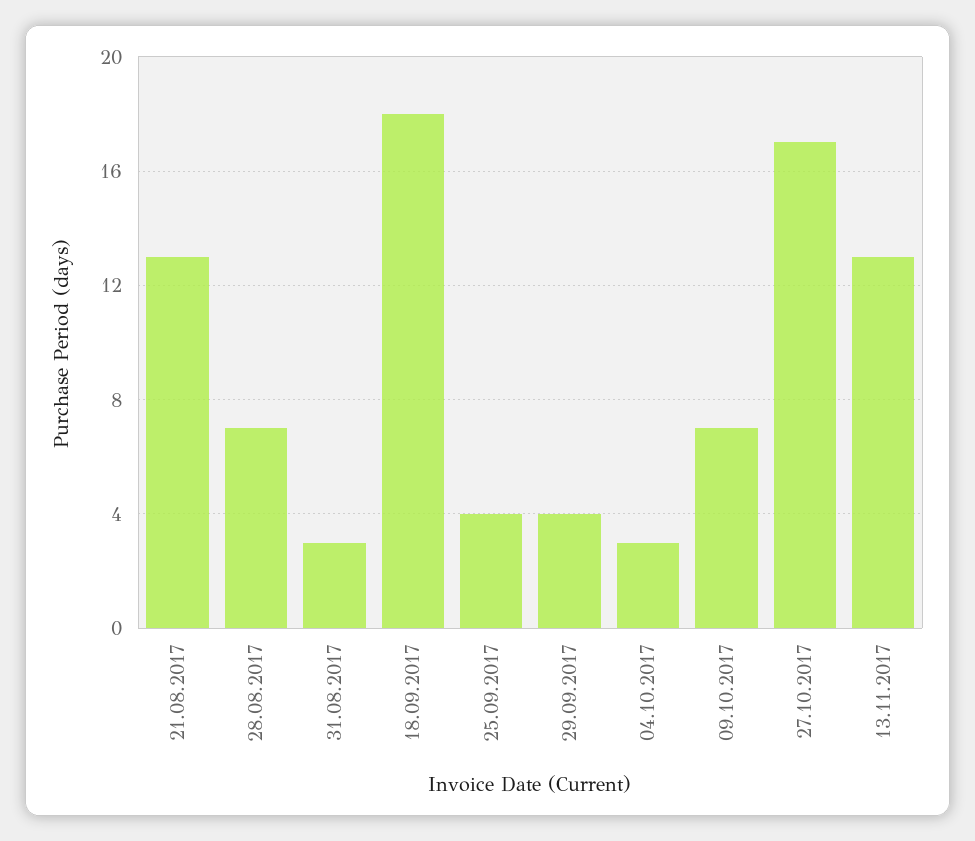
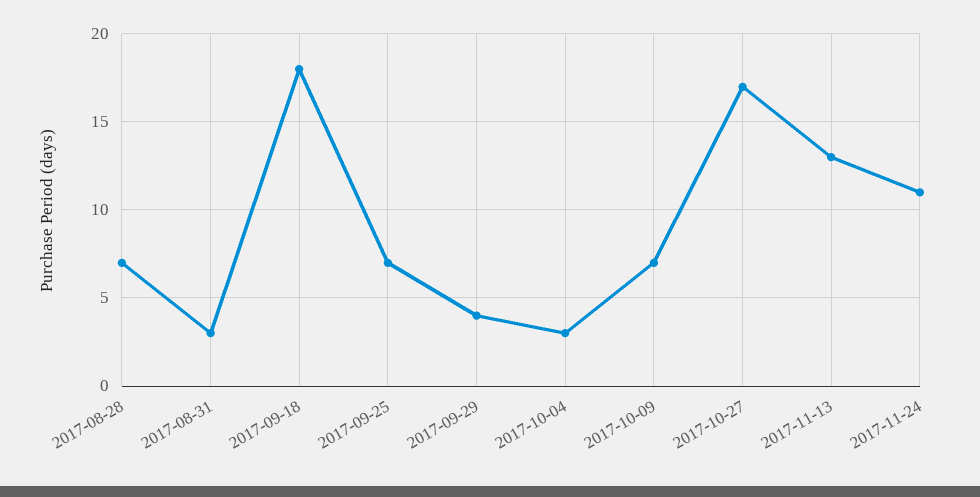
21.08.2017: 13 -> none
25.09.2017: 4 -> 7
2017-11-24: none -> 11

